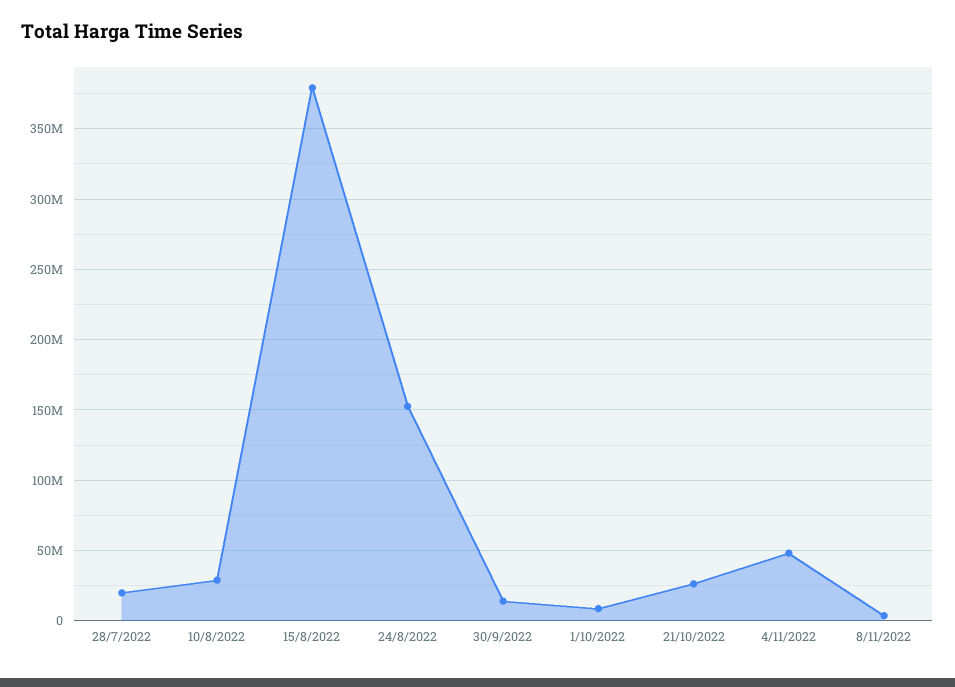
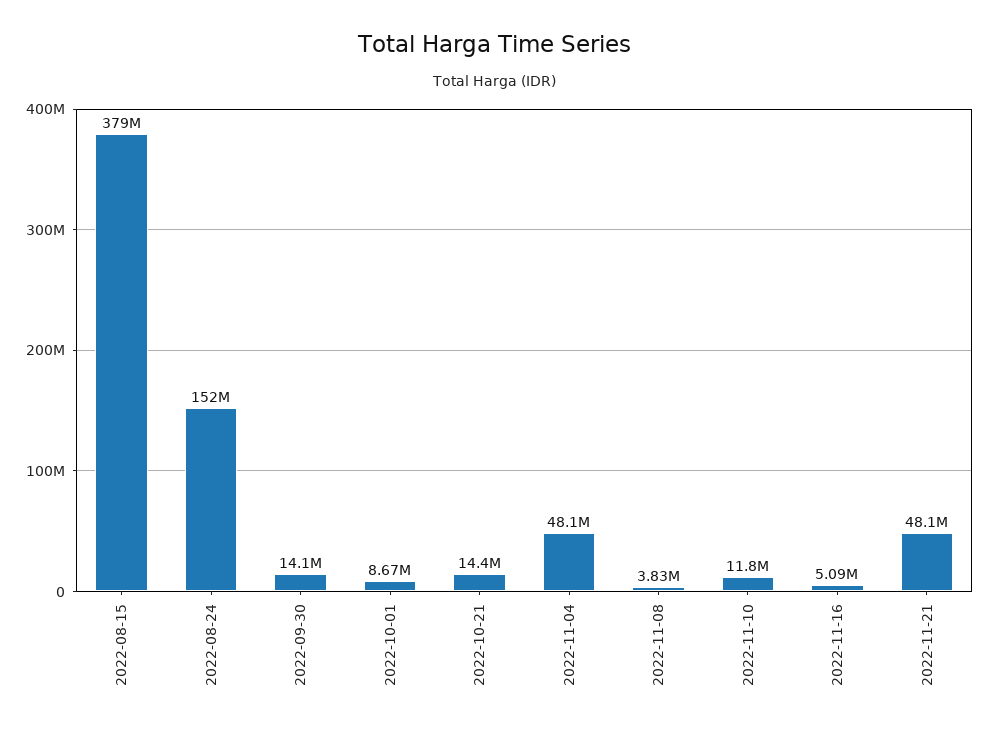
28/7/2022: 20000000 -> none
10/8/2022: 30000000 -> none
21/10/2022: 25000000 -> 14400000
2022-11-10: none -> 11800000
2022-11-16: none -> 5090000
2022-11-21: none -> 48100000

